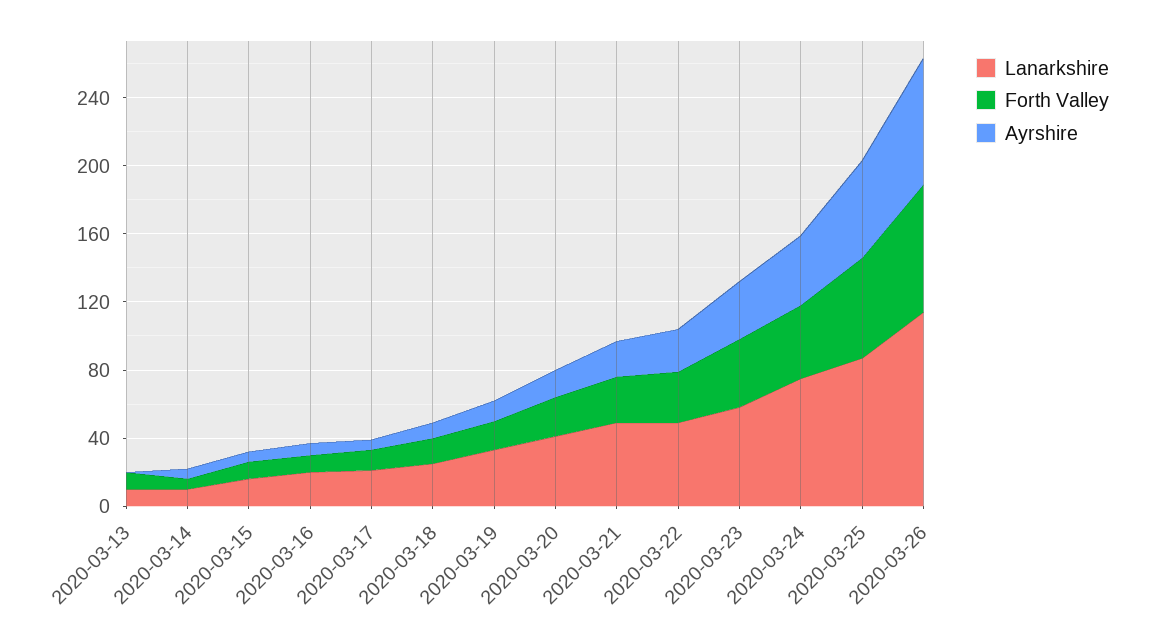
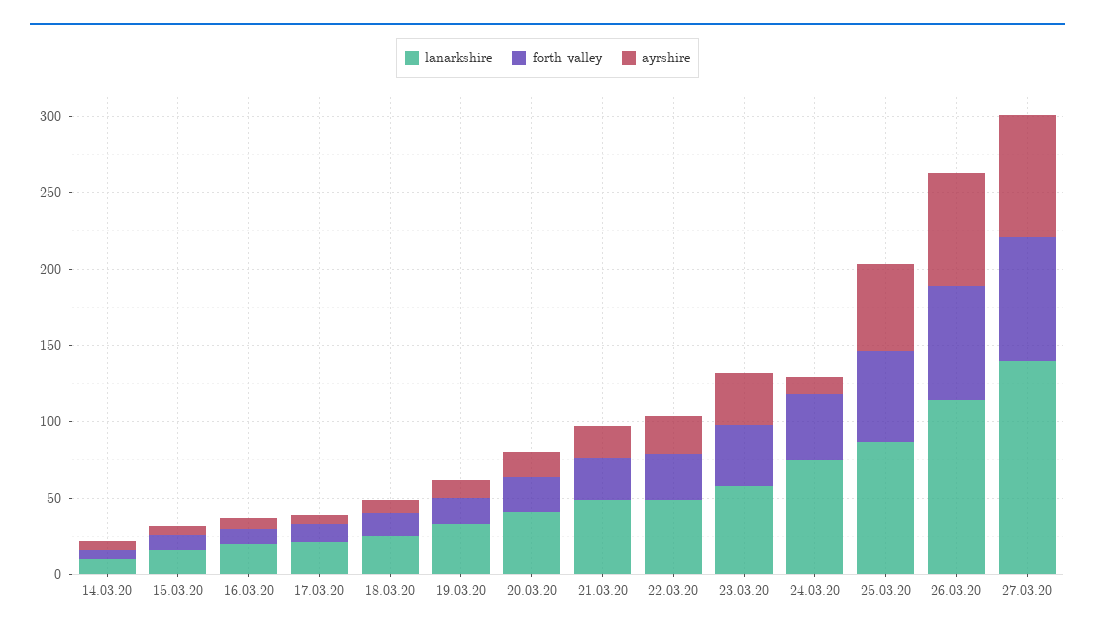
Lanarkshire, 2020-03-13: 10 -> none
Forth Valley, 2020-03-13: 10 -> none
Ayrshire, 2020-03-13: 0 -> none
Ayrshire, 2020-03-24: 40 -> 10
Lanarkshire, 27.03.20: none -> 140
Forth Valley, 27.03.20: none -> 80
Ayrshire, 27.03.20: none -> 80

